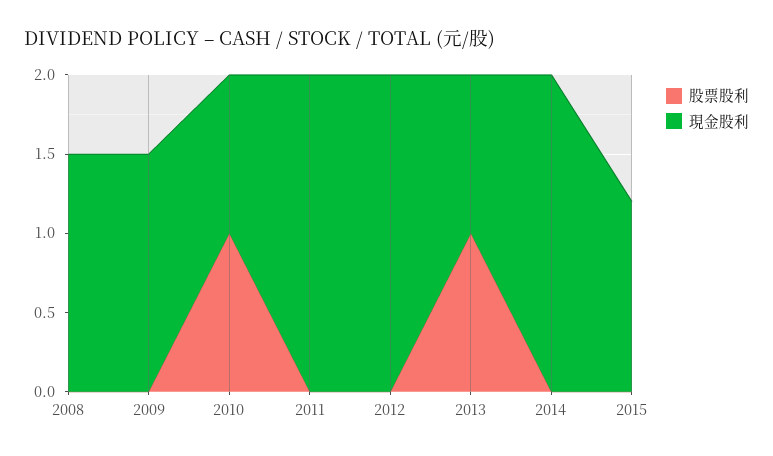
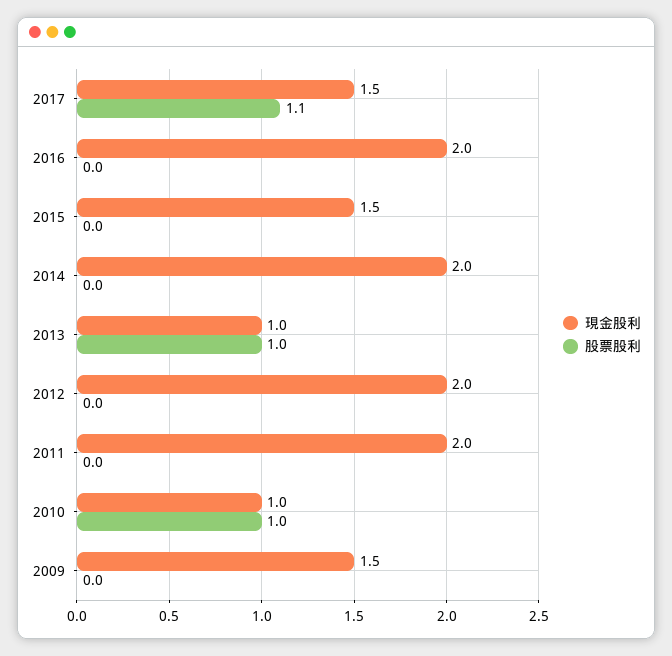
股票股利, 2008: 0 -> none
現金股利, 2008: 1.5 -> none
現金股利, 2015: 1.2 -> 1.5
現金股利, 2017: none -> 1.5
股票股利, 2017: none -> 1.1
現金股利, 2016: none -> 2
股票股利, 2016: none -> 0

